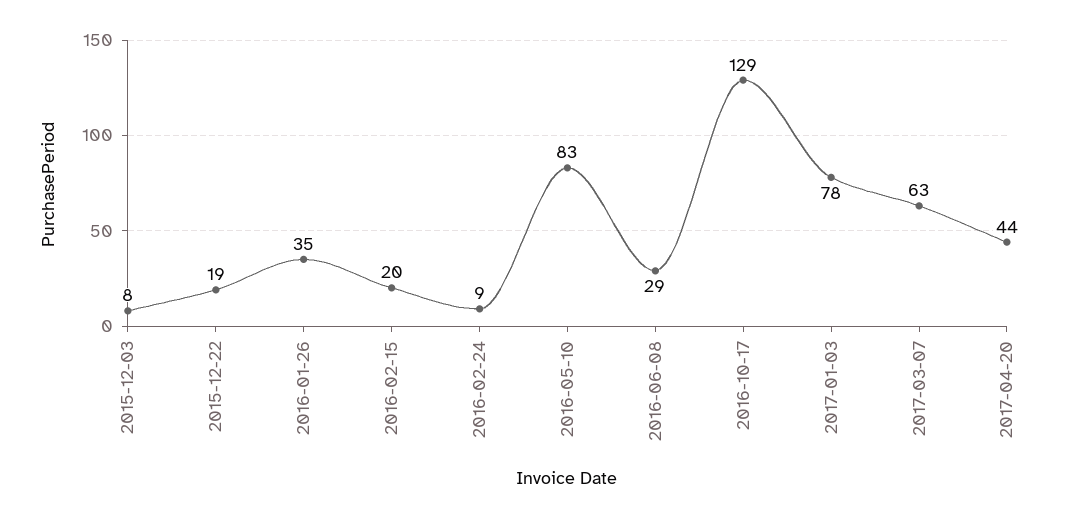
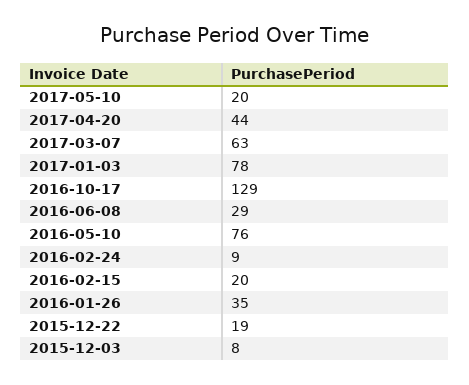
2016-05-10: 83 -> 76
2017-05-10: none -> 20

